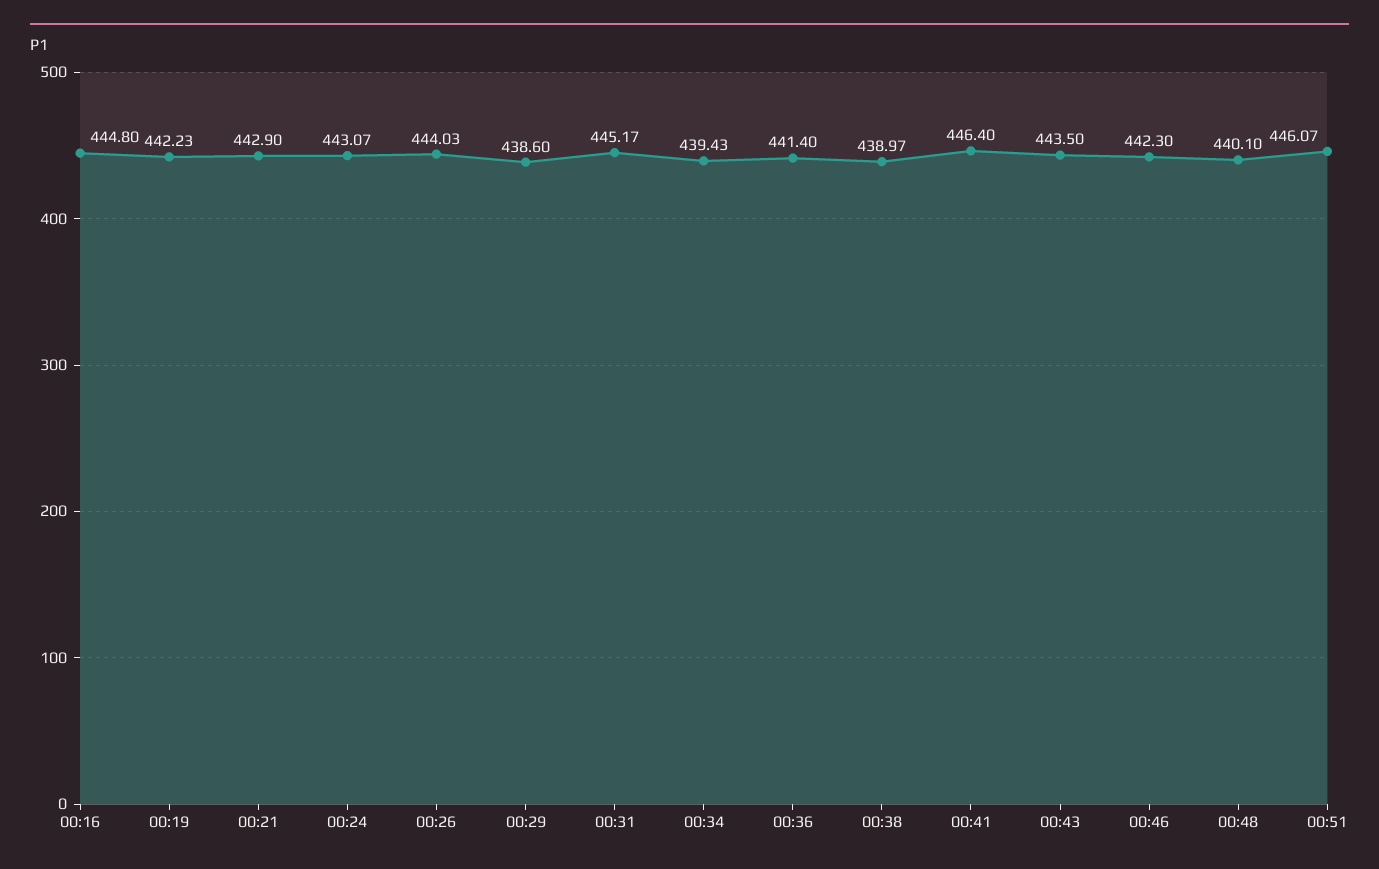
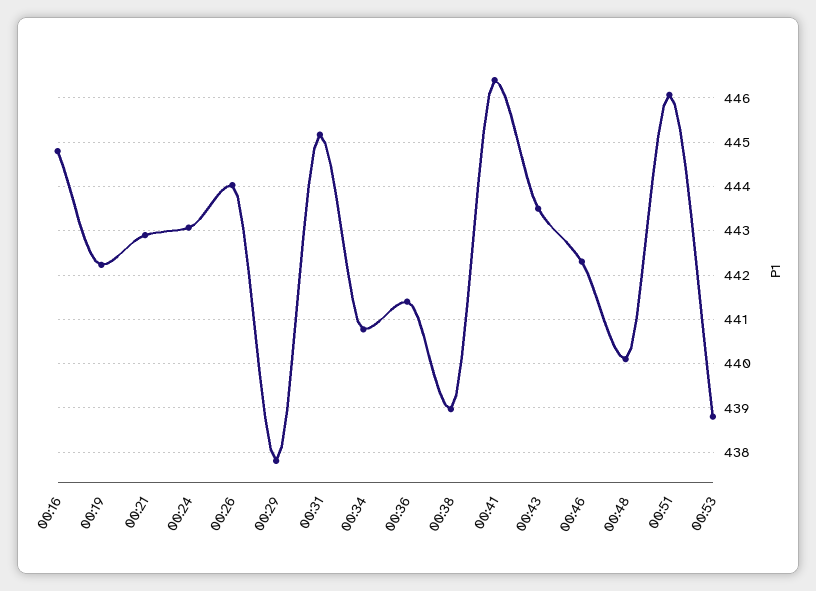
00:29: 438.6 -> 437.8
00:34: 439.43 -> 440.8
00:53: none -> 438.8

